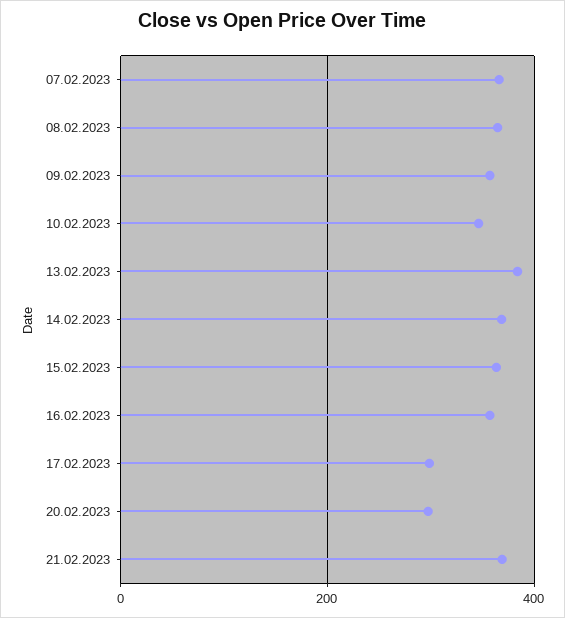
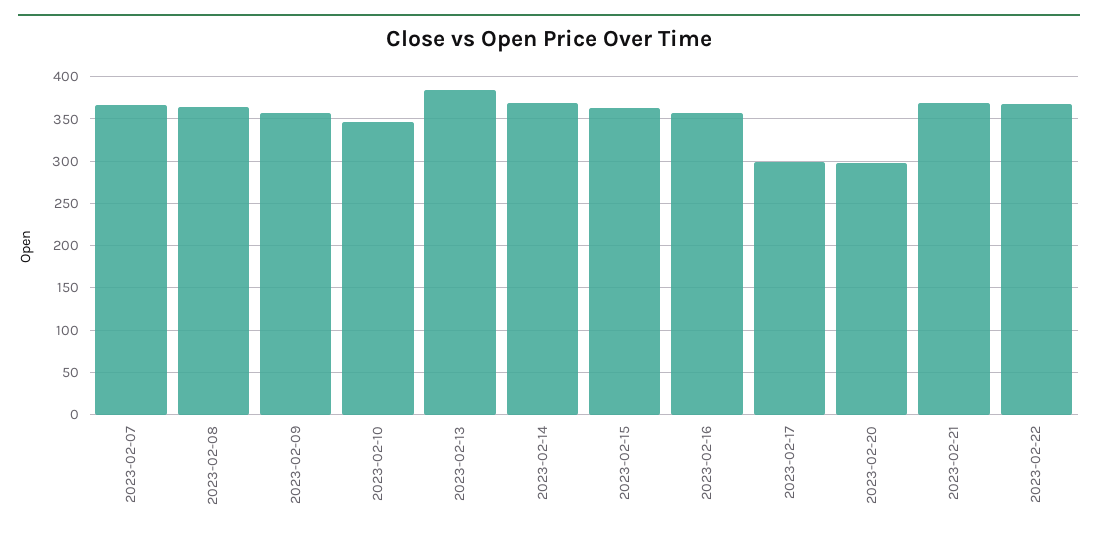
2023-02-22: none -> 370

